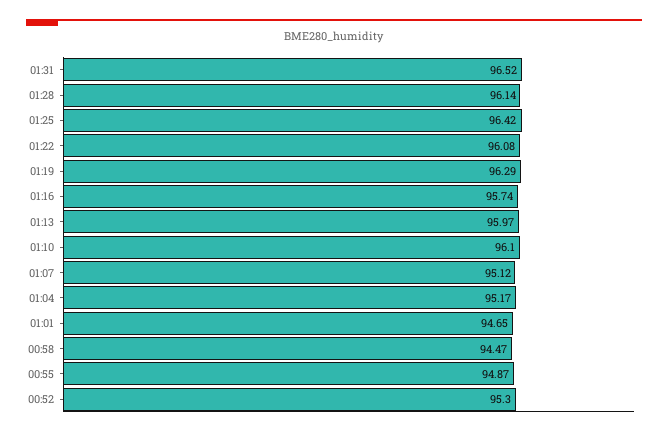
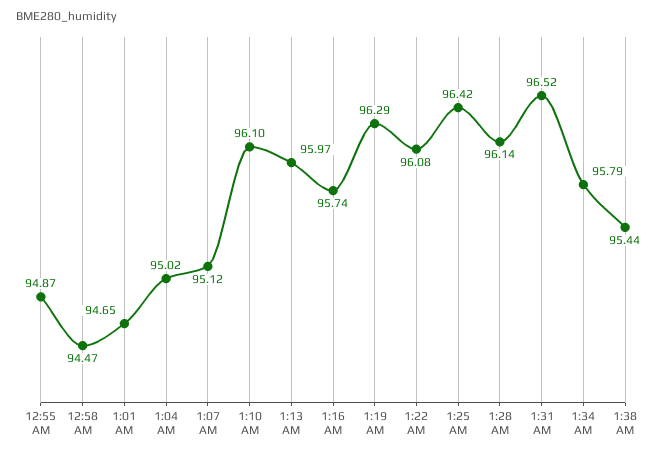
01:04: 95.17 -> 95.02
00:52: 95.3 -> none
1:34 AM: none -> 95.79
1:38 AM: none -> 95.44

